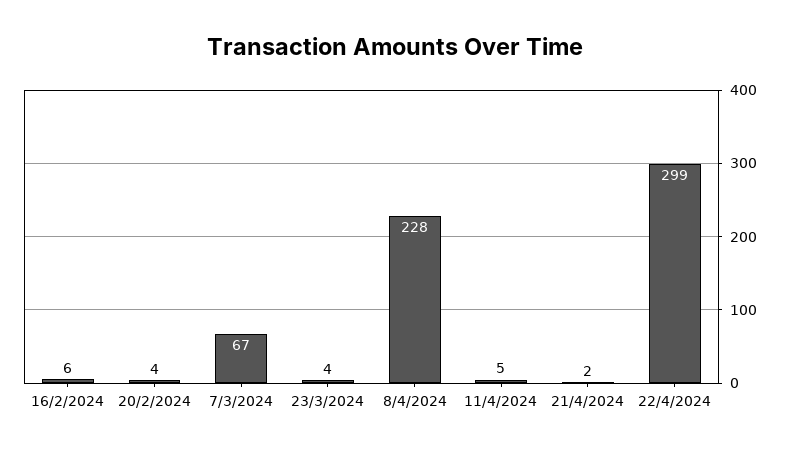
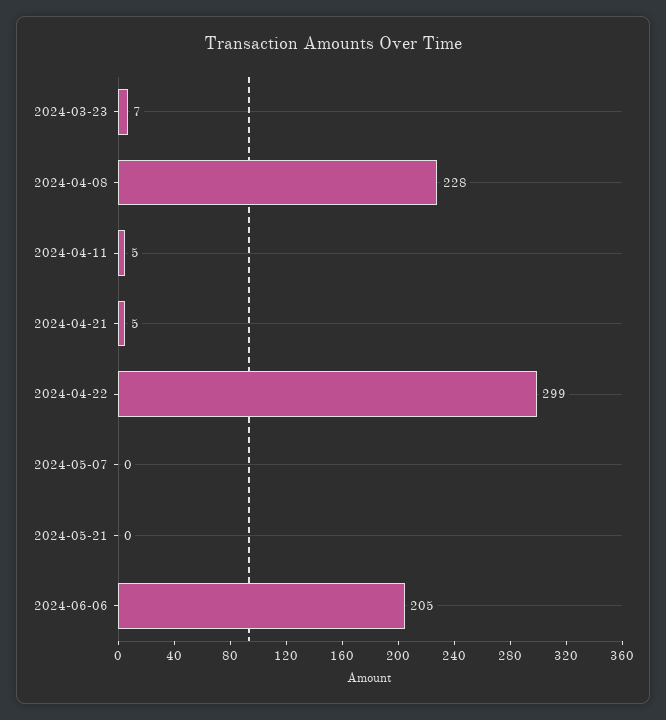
16/2/2024: 6 -> none
20/2/2024: 4 -> none
7/3/2024: 67 -> none
23/3/2024: 4 -> 7
21/4/2024: 2 -> 5
2024-05-07: none -> 0
2024-05-21: none -> 0
2024-06-06: none -> 205

